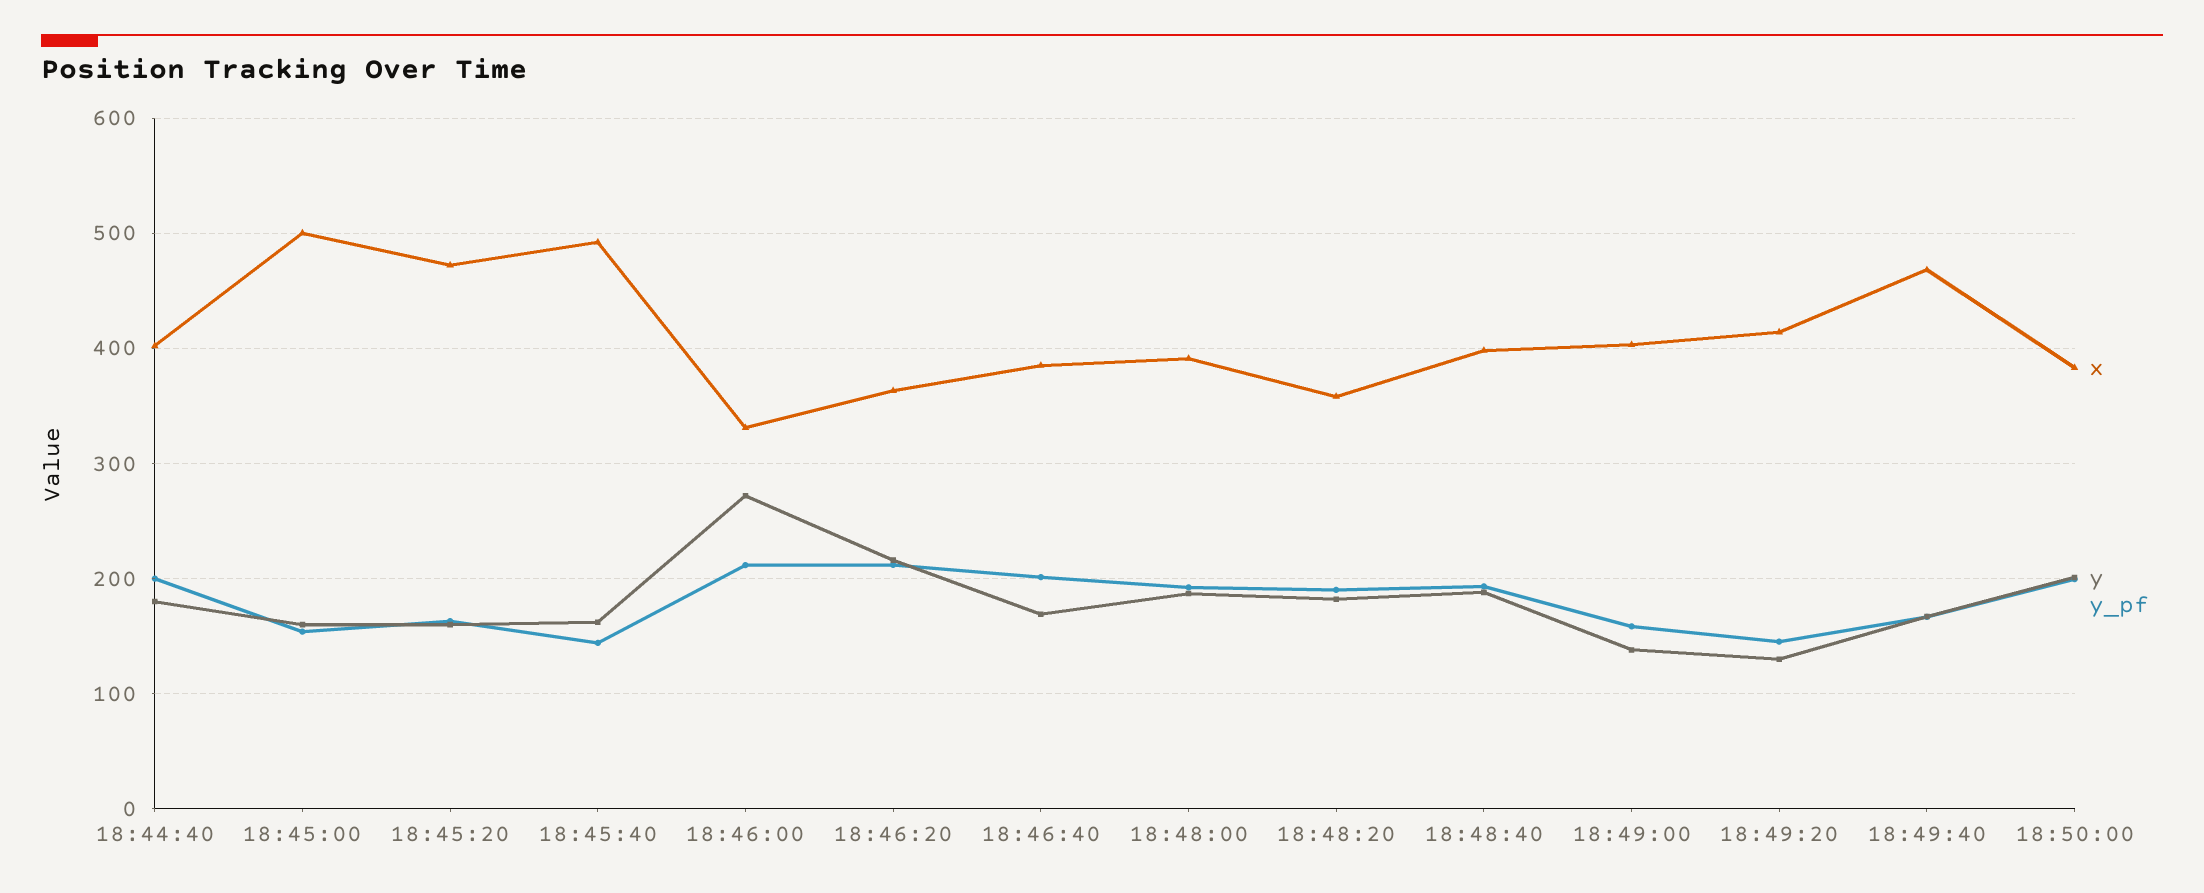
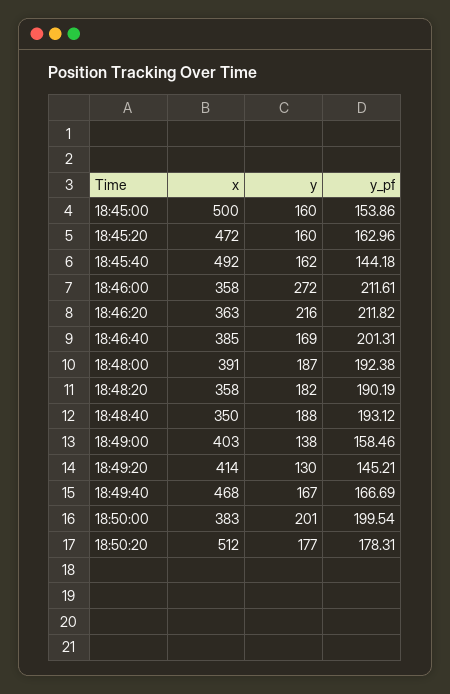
x, 18:44:40: 400 -> none
y, 18:44:40: 180 -> none
y_pf, 18:44:40: 200 -> none
x, 18:46:00: 330 -> 358
x, 18:48:40: 400 -> 350
x, 18:50:20: none -> 512
y, 18:50:20: none -> 177
y_pf, 18:50:20: none -> 178.31

